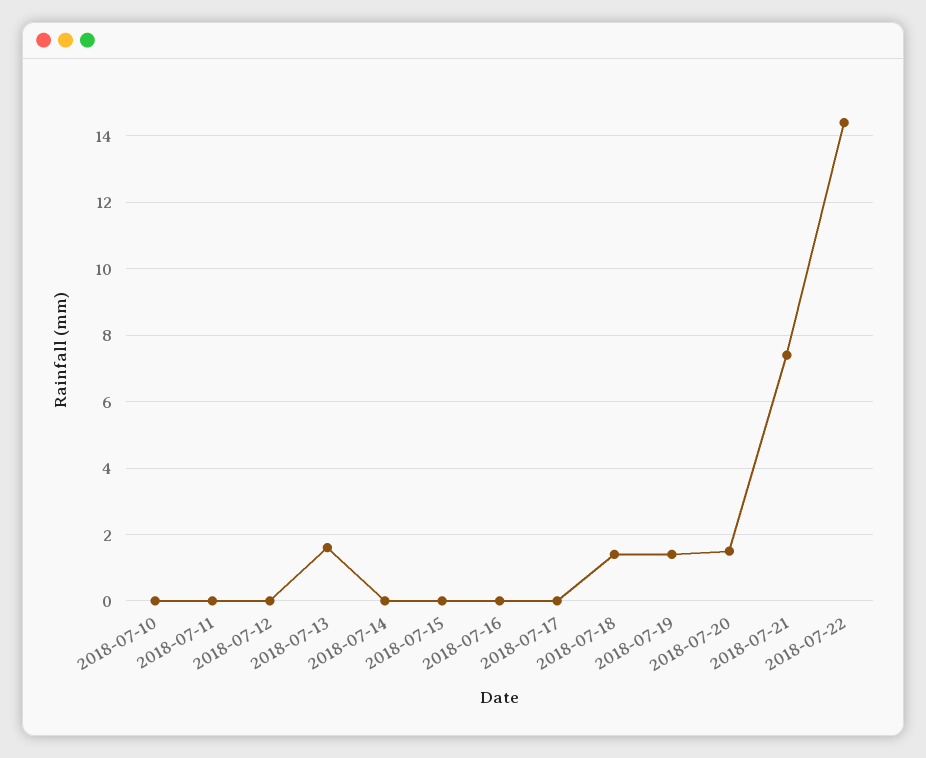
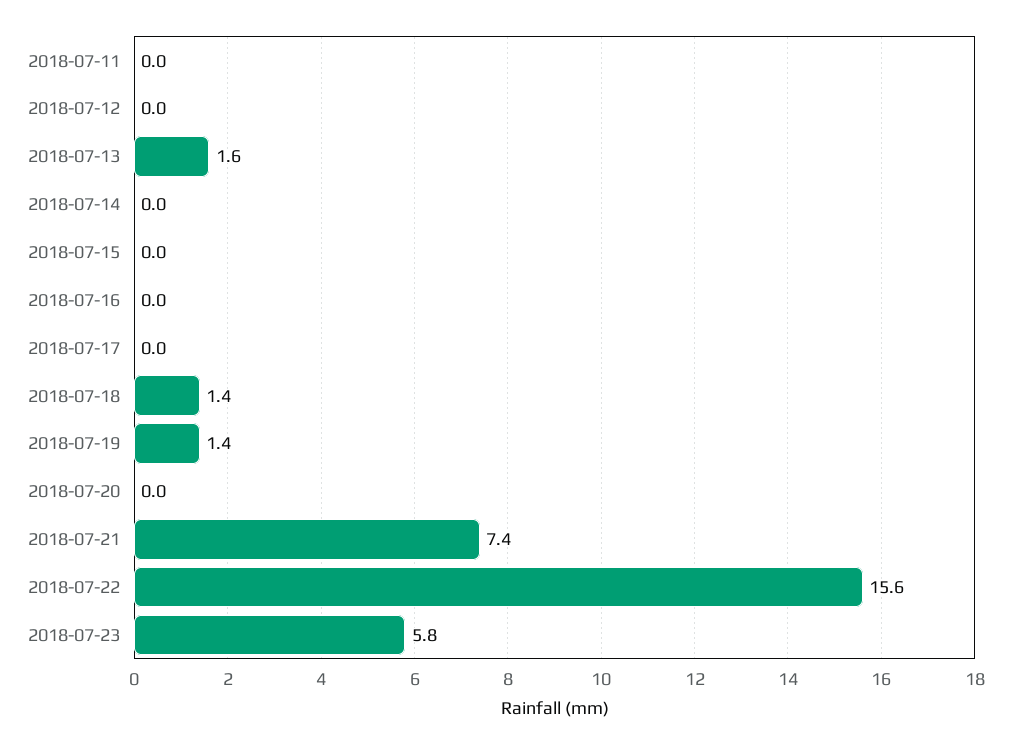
2018-07-10: 0 -> none
2018-07-20: 1.5 -> 0
2018-07-22: 14.5 -> 15.6
2018-07-23: none -> 5.8

